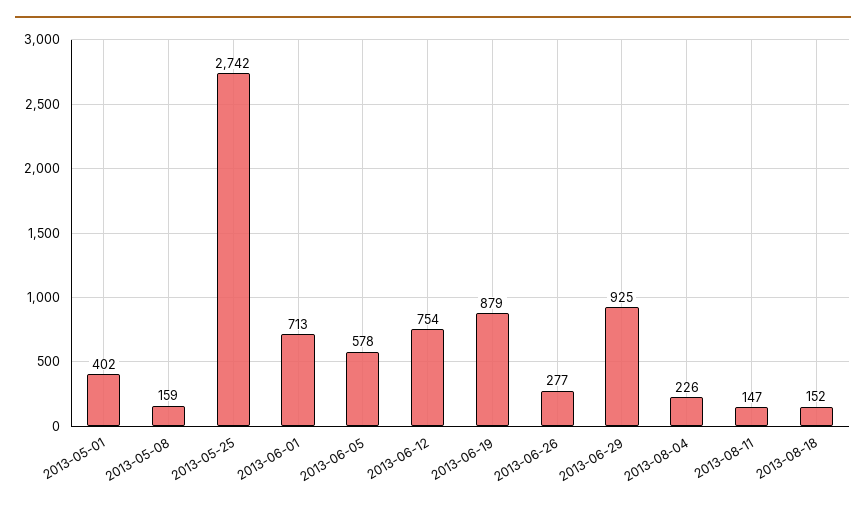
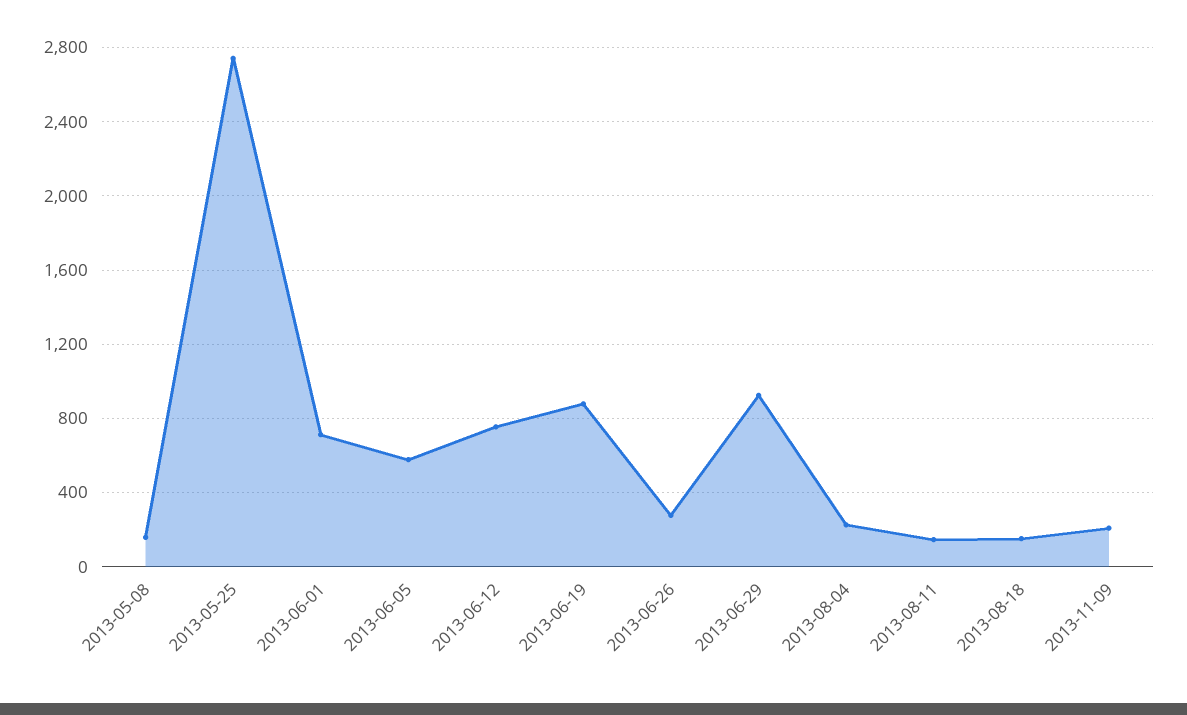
2013-05-01: 402 -> none
2013-11-09: none -> 200

